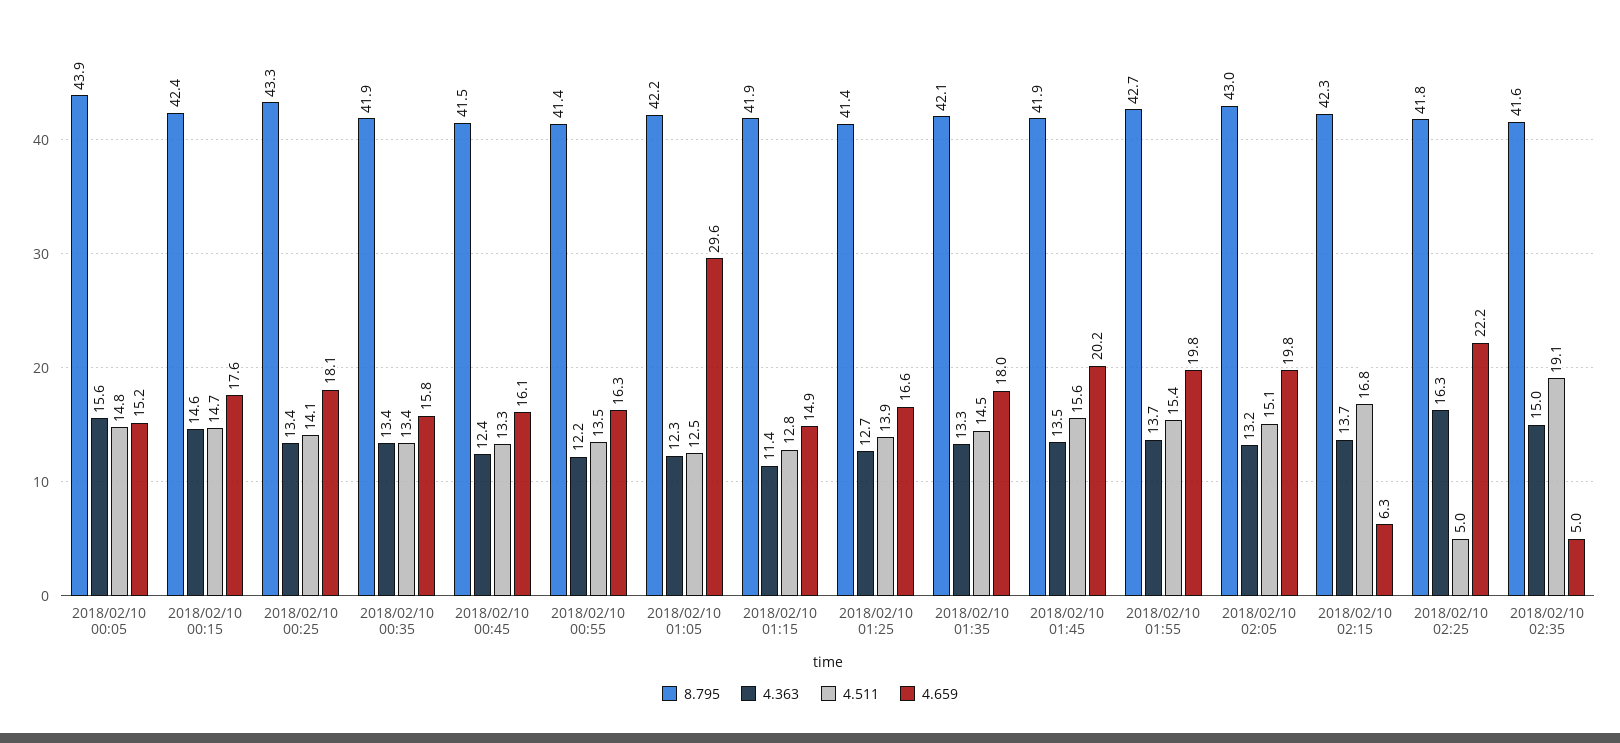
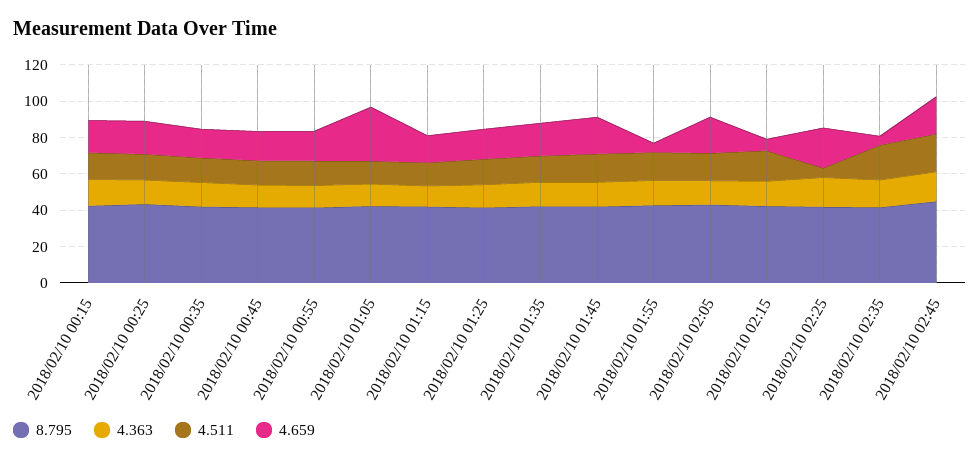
8.795, 2018/02/10 00:05: 43.9 -> none
4.363, 2018/02/10 00:05: 15.6 -> none
4.511, 2018/02/10 00:05: 14.8 -> none
4.659, 2018/02/10 00:05: 15.2 -> none
4.659, 2018/02/10 01:55: 19.8 -> 5
8.795, 2018/02/10 02:45: none -> 45
4.363, 2018/02/10 02:45: none -> 15
4.511, 2018/02/10 02:45: none -> 20
4.659, 2018/02/10 02:45: none -> 20

